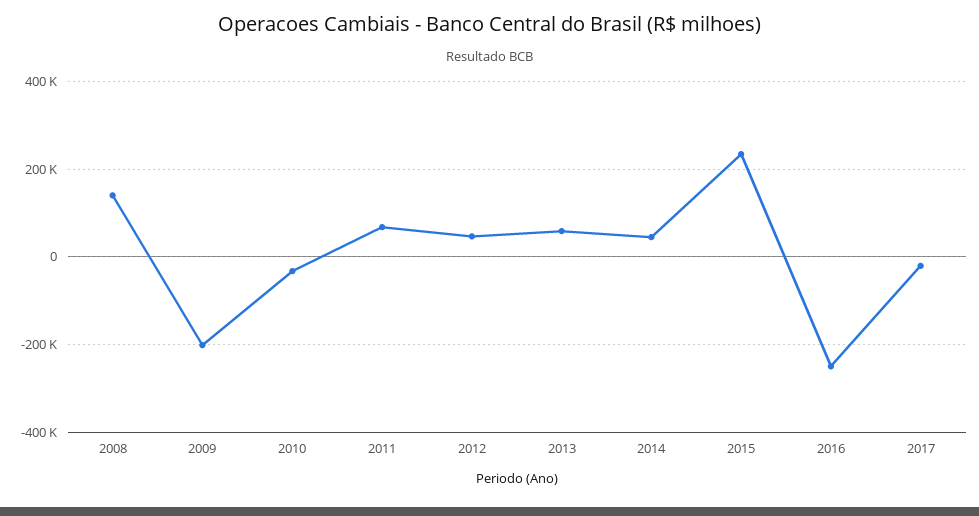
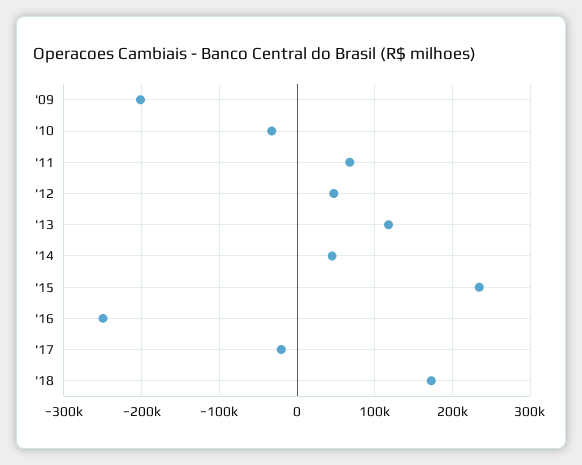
2008: 140000 -> none
2013: 60000 -> 120000
'18: none -> 170000

